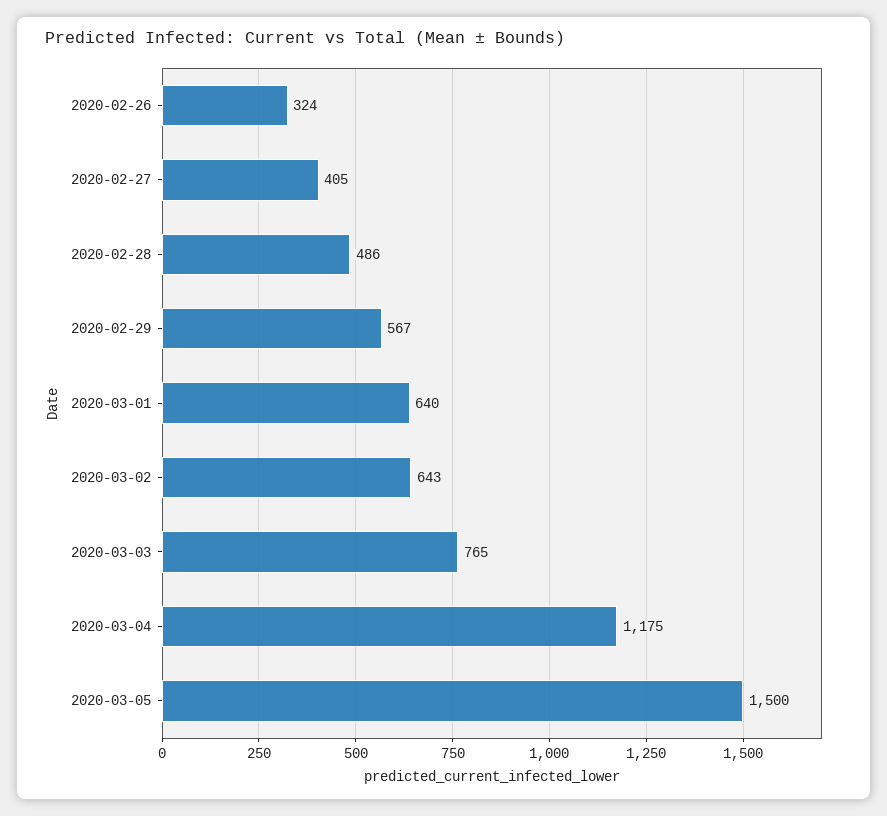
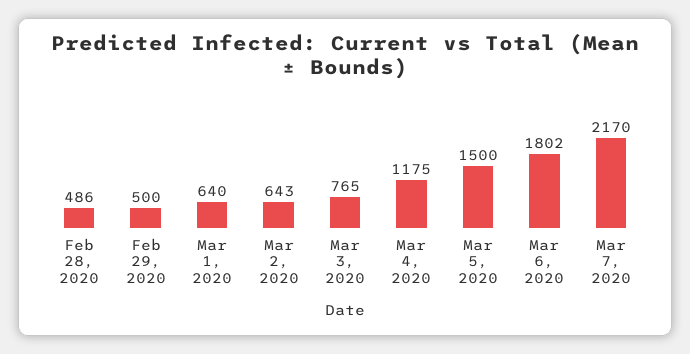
2020-02-26: 324 -> none
2020-02-27: 405 -> none
2020-02-29: 567 -> 500
Mar 6, 2020: none -> 1802
Mar 7, 2020: none -> 2170

